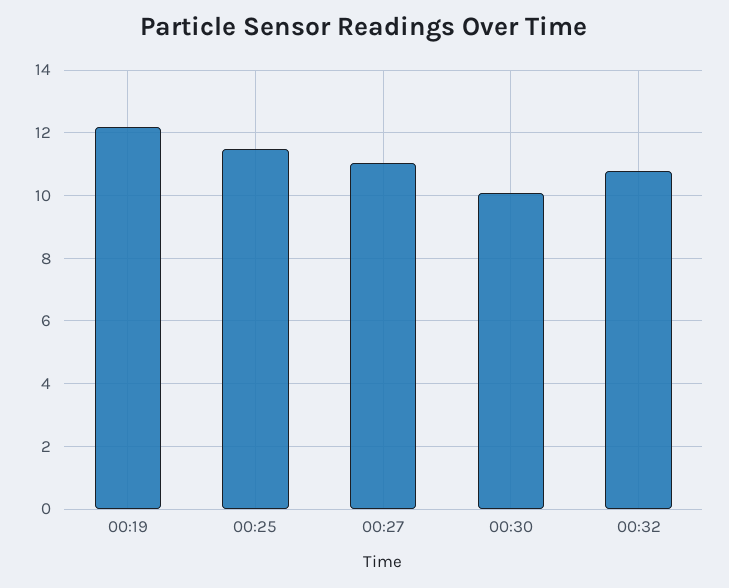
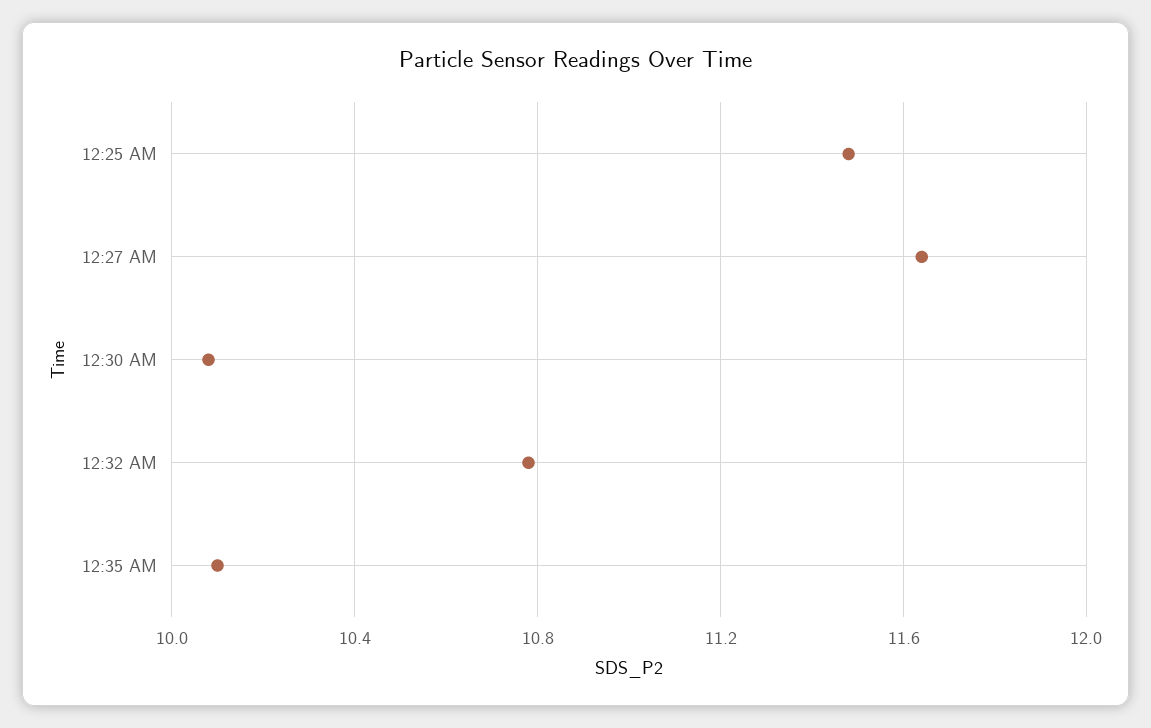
00:19: 12.2 -> none
00:27: 11 -> 11.65
12:35 AM: none -> 10.1

